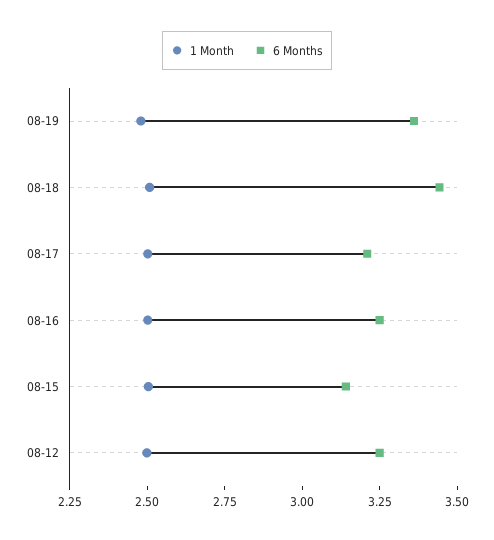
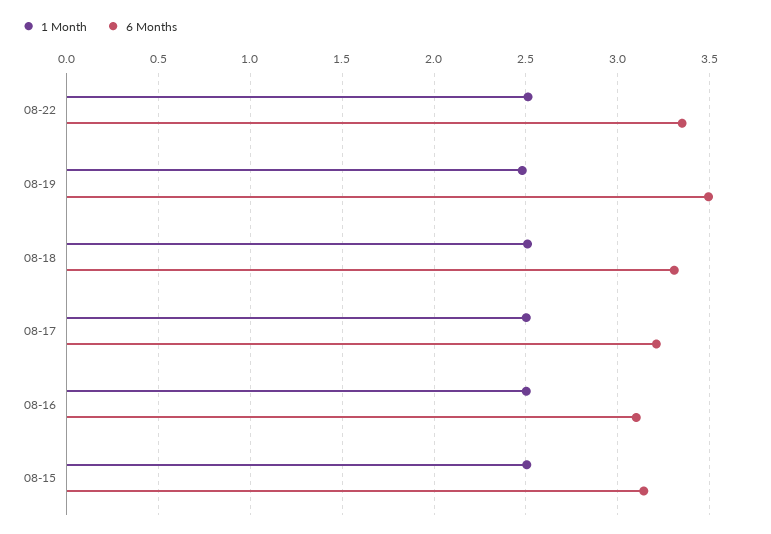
6 Months, 08-19: 3.35 -> 3.5
6 Months, 08-18: 3.45 -> 3.3
6 Months, 08-16: 3.25 -> 3.1
1 Month, 08-12: 2.5 -> none
6 Months, 08-12: 3.25 -> none
1 Month, 08-22: none -> 2.5
6 Months, 08-22: none -> 3.35

